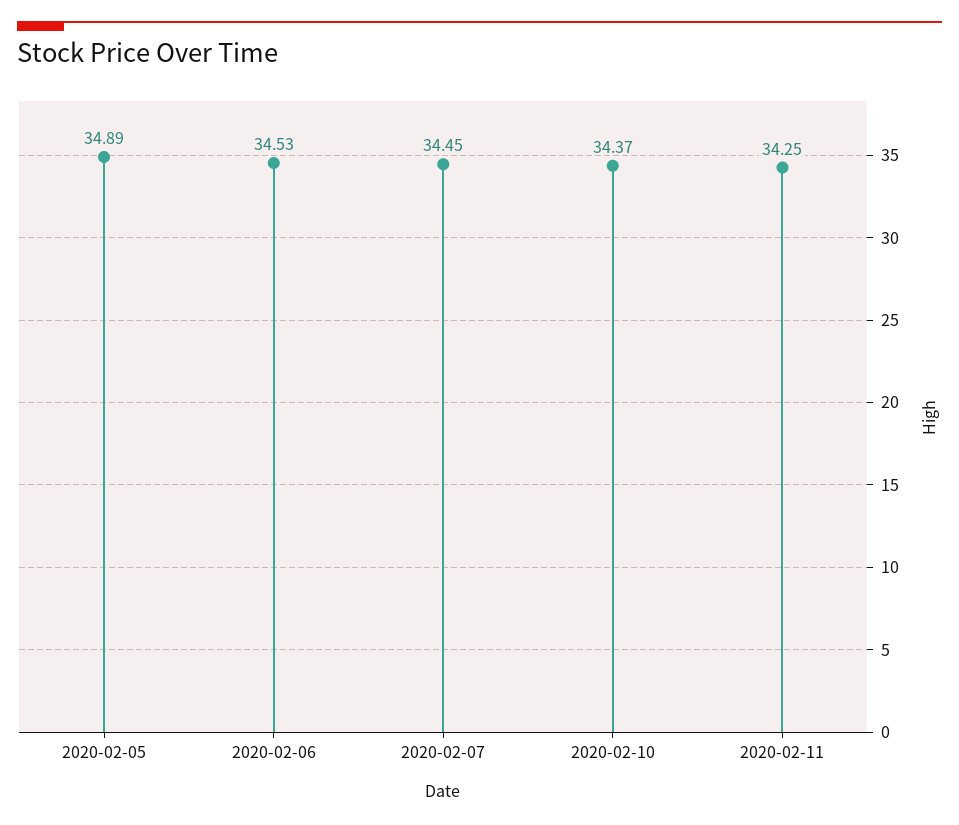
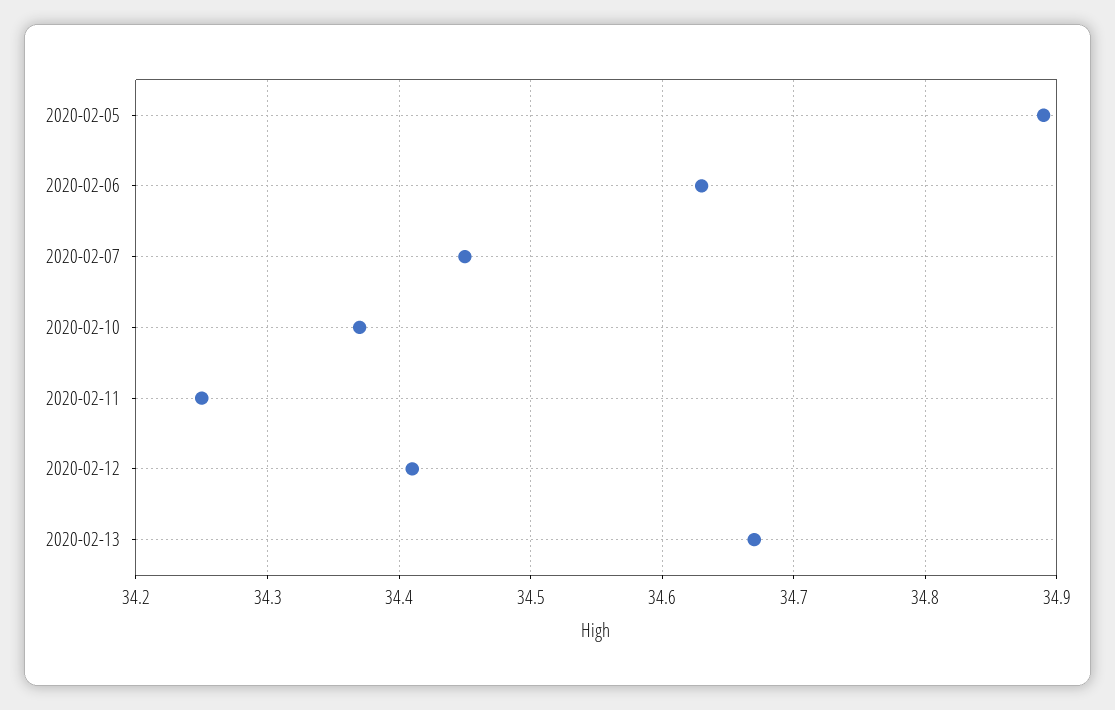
2020-02-06: 34.53 -> 34.63
2020-02-12: none -> 34.41
2020-02-13: none -> 34.67

